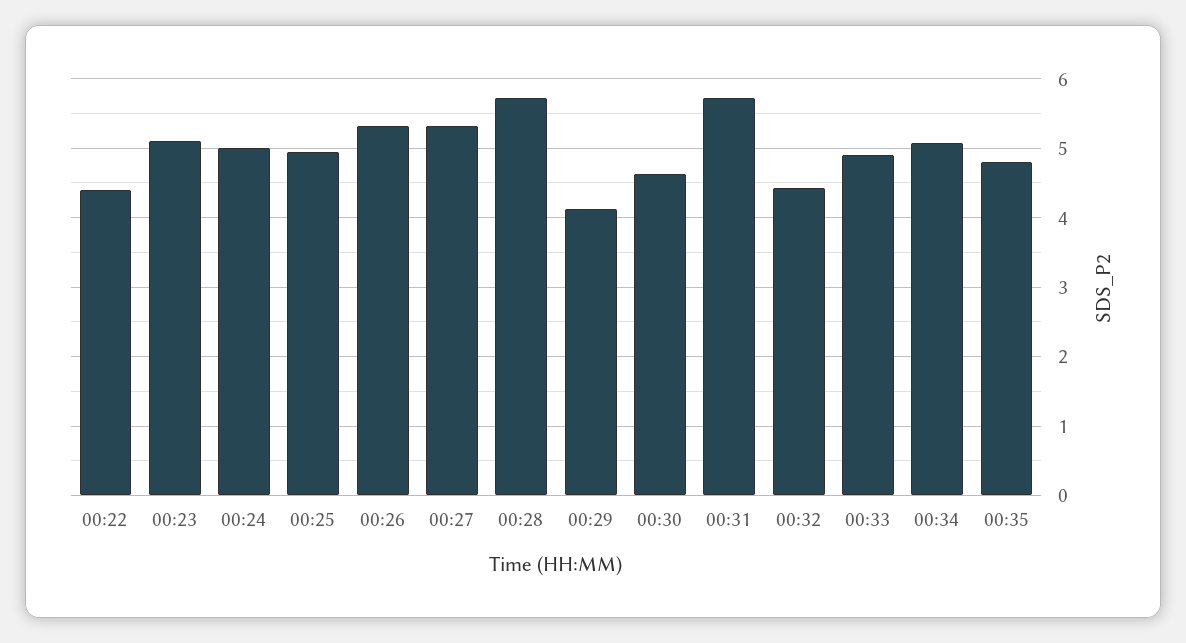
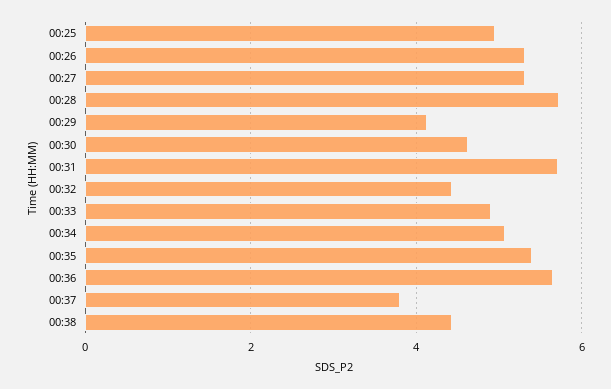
00:22: 4.4 -> none
00:23: 5.1 -> none
00:24: 5 -> none
00:35: 4.8 -> 5.4
00:36: none -> 5.6
00:37: none -> 3.8
00:38: none -> 4.4

